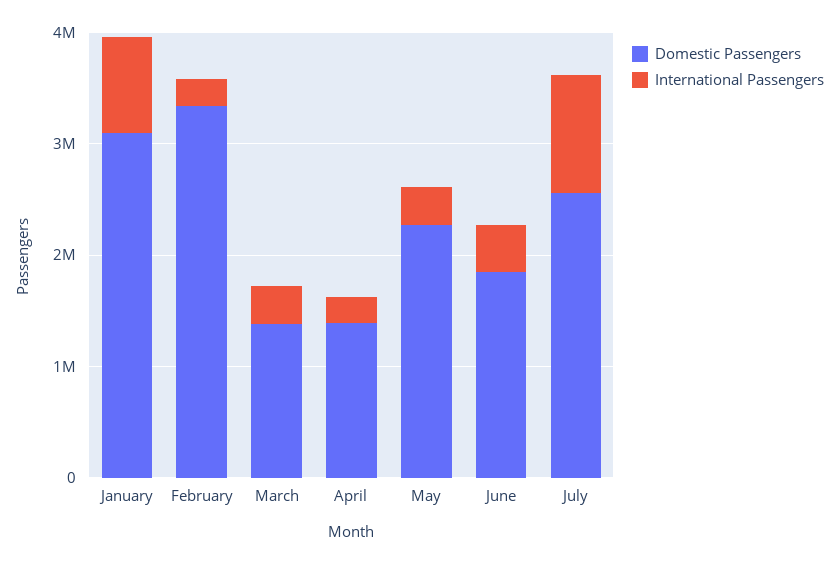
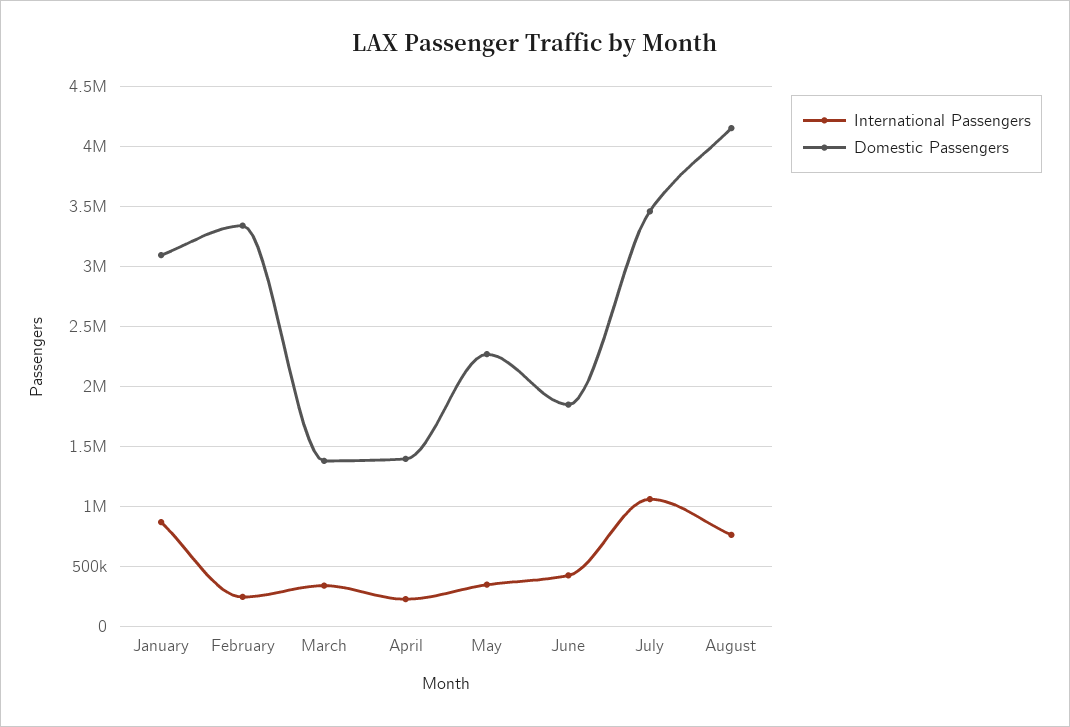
Domestic Passengers, July: 2600000 -> 3450000
International Passengers, August: none -> 750000
Domestic Passengers, August: none -> 4150000

